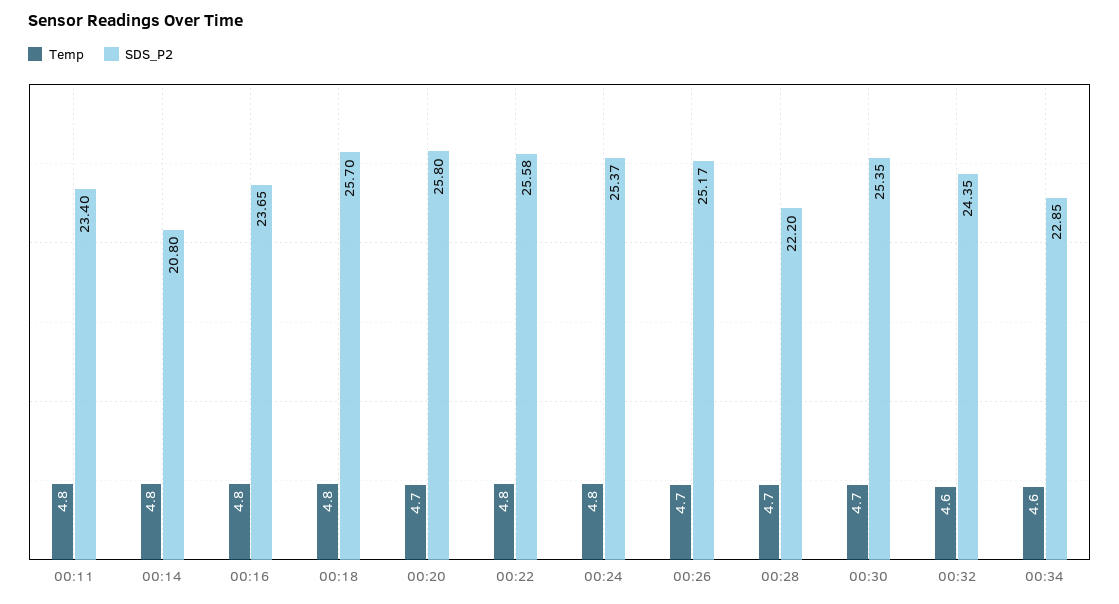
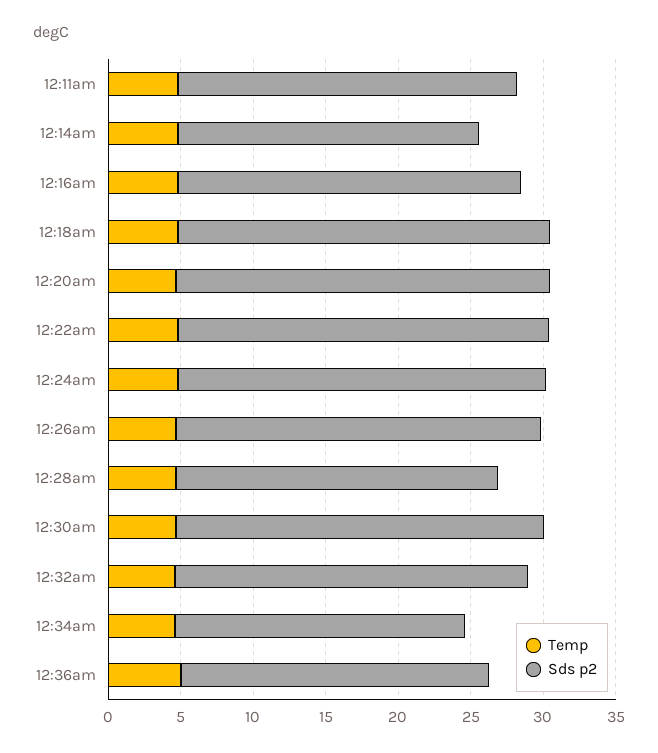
SDS_P2, 00:34: 22.85 -> 20
Temp, 12:36am: none -> 5
SDS_P2, 12:36am: none -> 21

